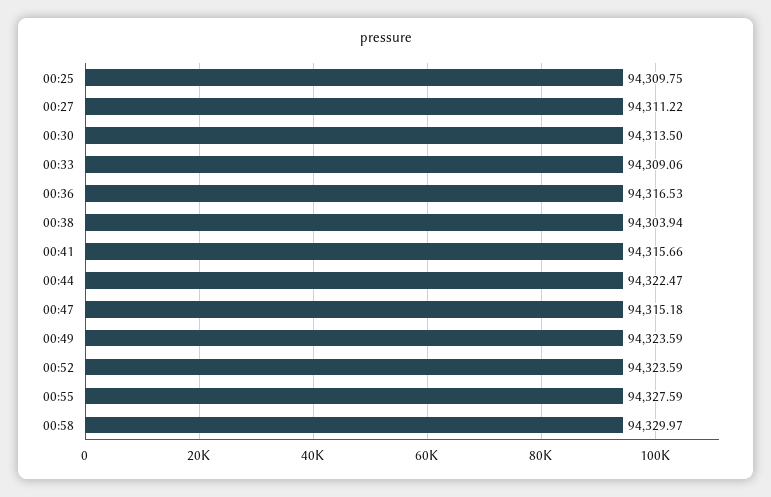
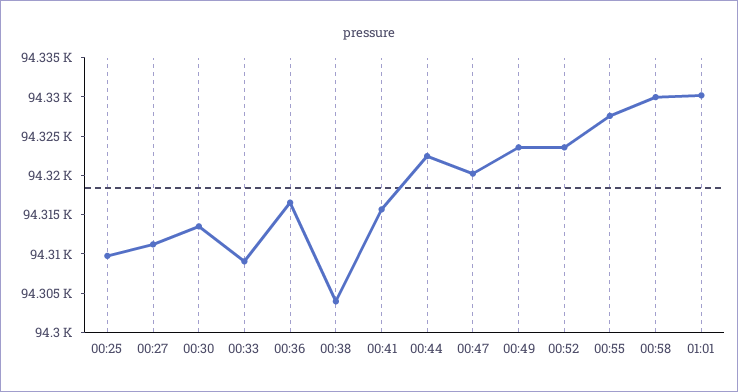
00:47: 94315.18 -> 94320
01:01: none -> 94330

